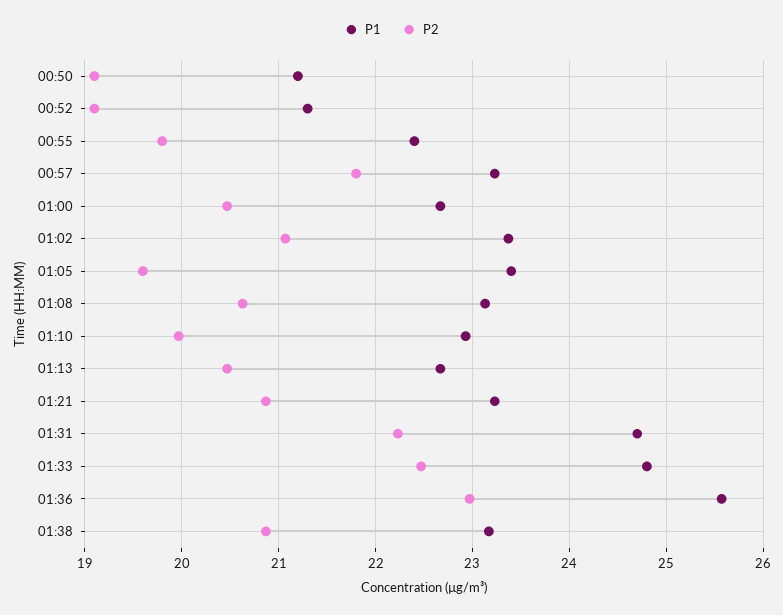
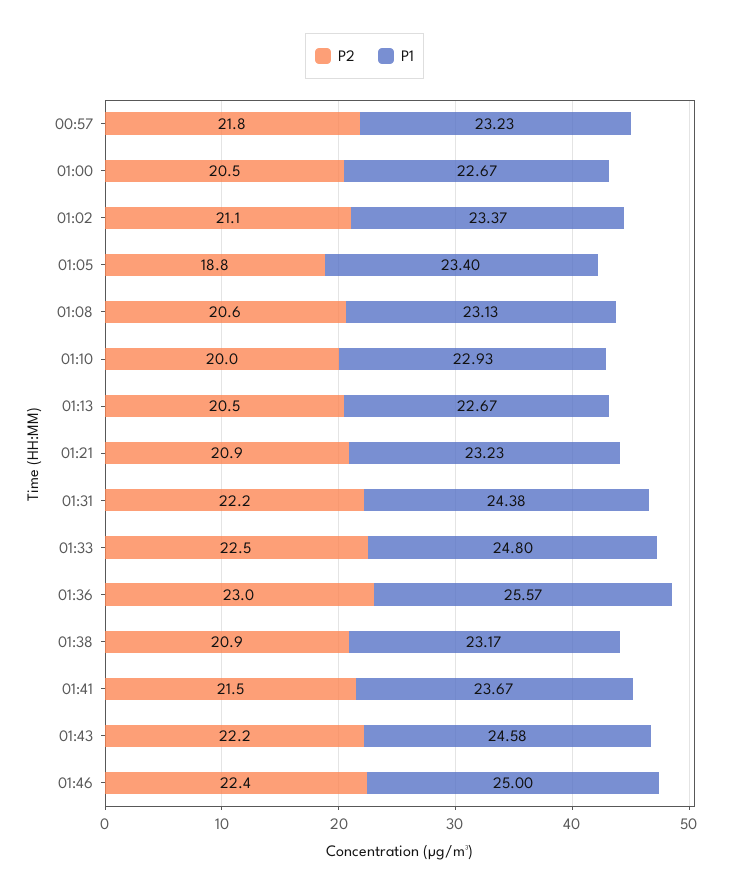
P1, 00:50: 21.2 -> none
P2, 00:50: 19.1 -> none
P1, 00:52: 21.3 -> none
P2, 00:52: 19.1 -> none
P1, 00:55: 22.4 -> none
P2, 00:55: 19.8 -> none
P2, 01:05: 19.6 -> 18.8
P1, 01:31: 24.7 -> 24.38
P2, 01:41: none -> 21.5
P1, 01:41: none -> 23.67
P2, 01:43: none -> 22.2
P1, 01:43: none -> 24.58
P2, 01:46: none -> 22.4
P1, 01:46: none -> 25

